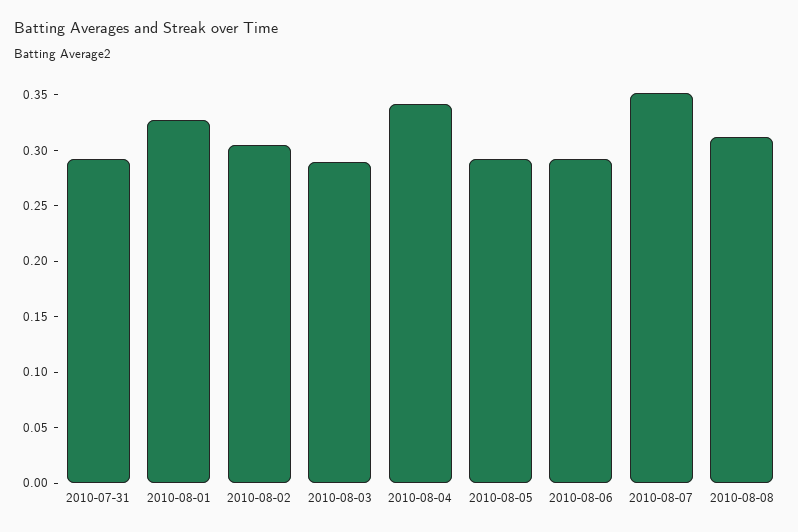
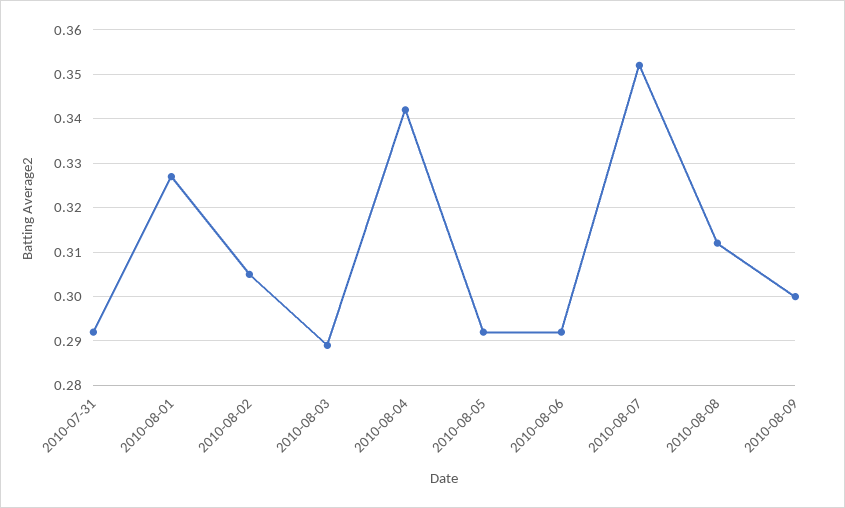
2010-08-09: none -> 0.3

